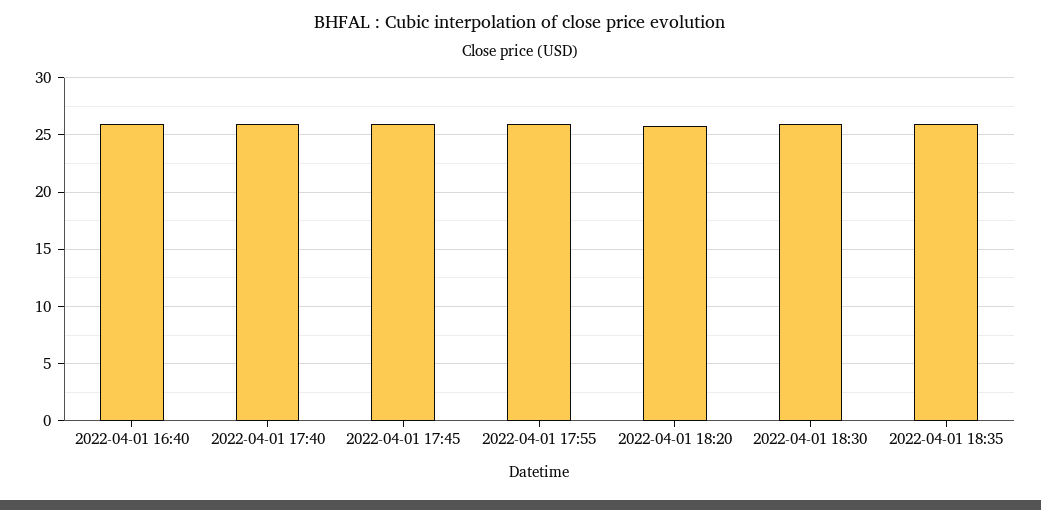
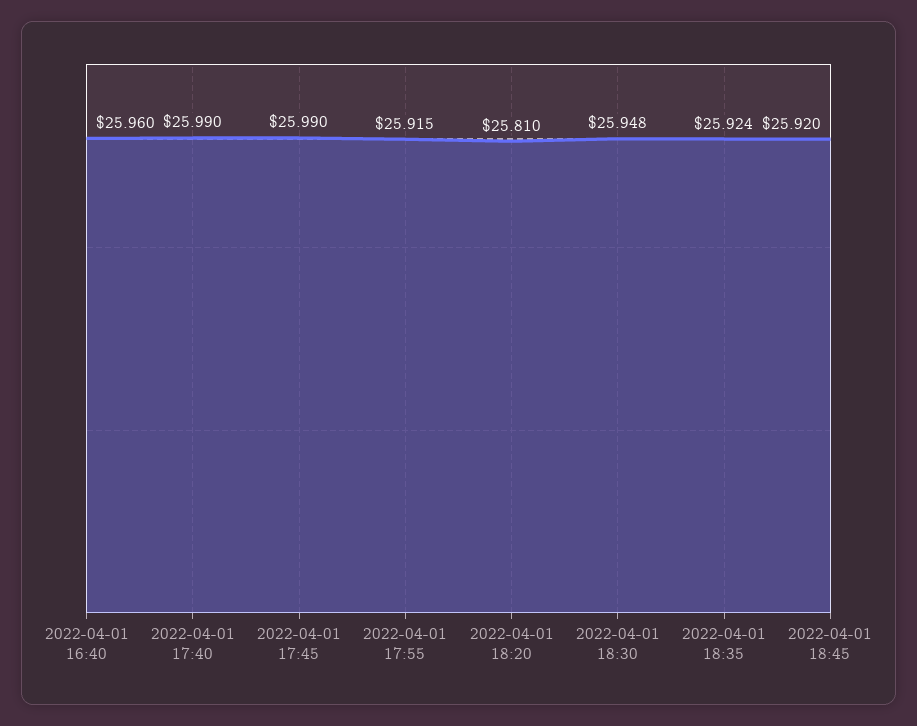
2022-04-01 18:45: none -> 25.92

